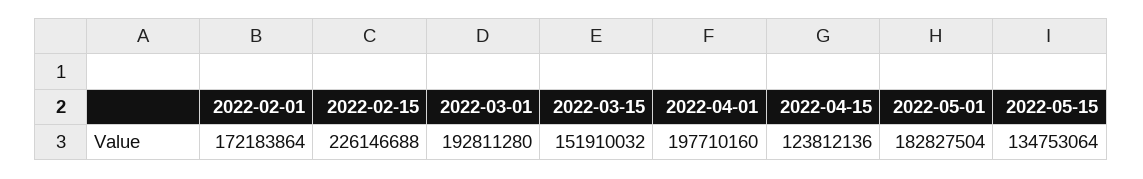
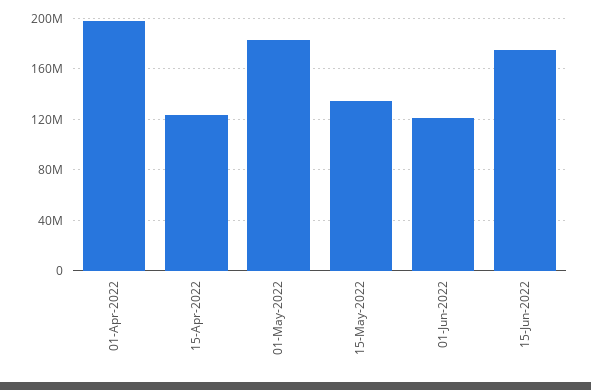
2022-02-01: 172183864 -> none
2022-02-15: 226146688 -> none
2022-03-01: 192811280 -> none
2022-03-15: 151910032 -> none
01-Jun-2022: none -> 120000000
15-Jun-2022: none -> 175000000

